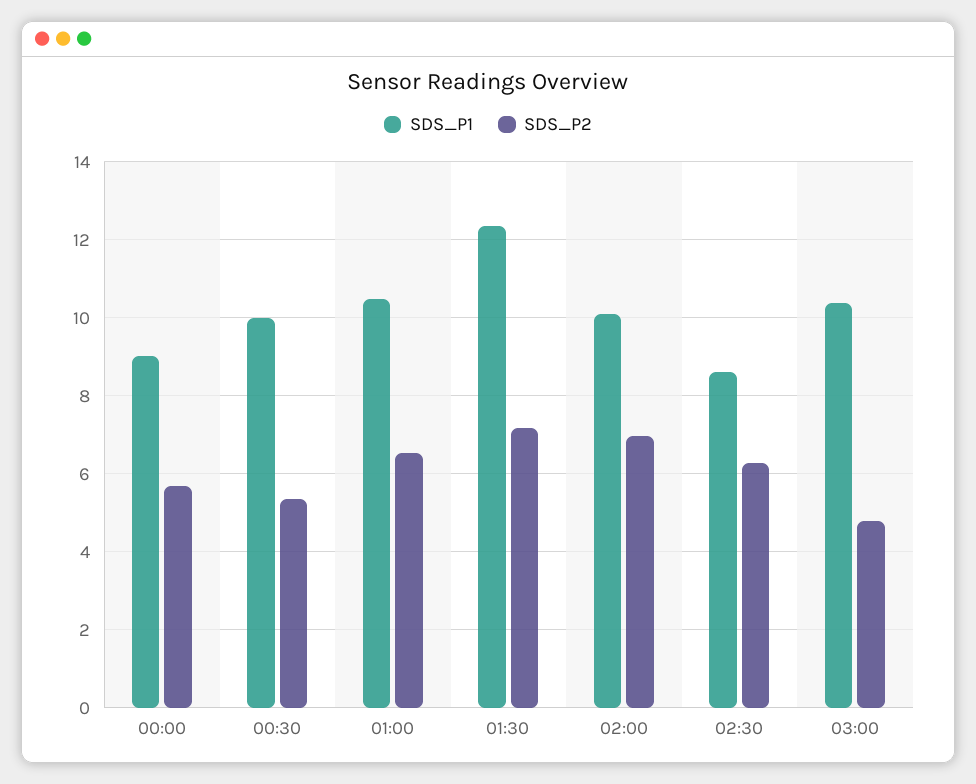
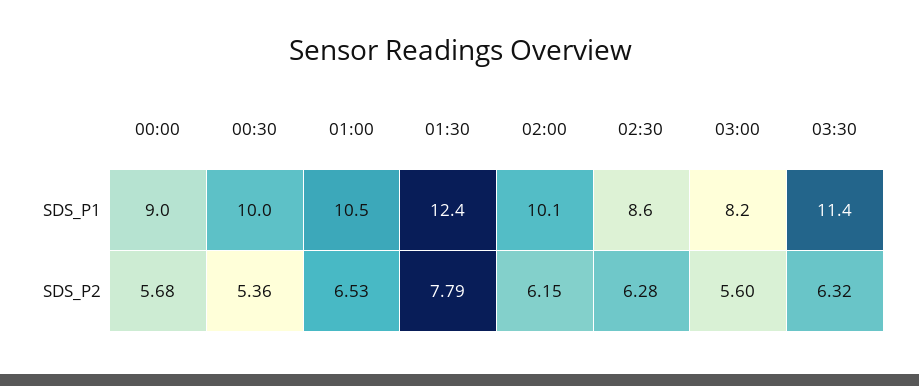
SDS_P2, 01:30: 7.2 -> 7.79
SDS_P2, 02:00: 7 -> 6.15
SDS_P1, 03:00: 10.4 -> 8.2
SDS_P2, 03:00: 4.8 -> 5.6
SDS_P1, 03:30: none -> 11.4
SDS_P2, 03:30: none -> 6.32

